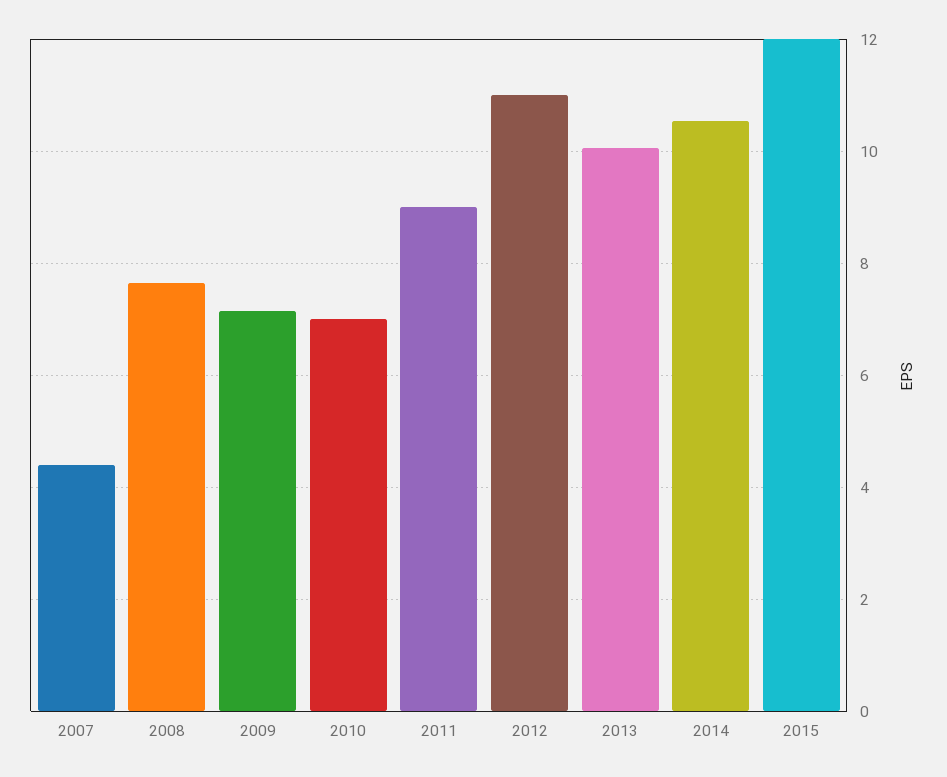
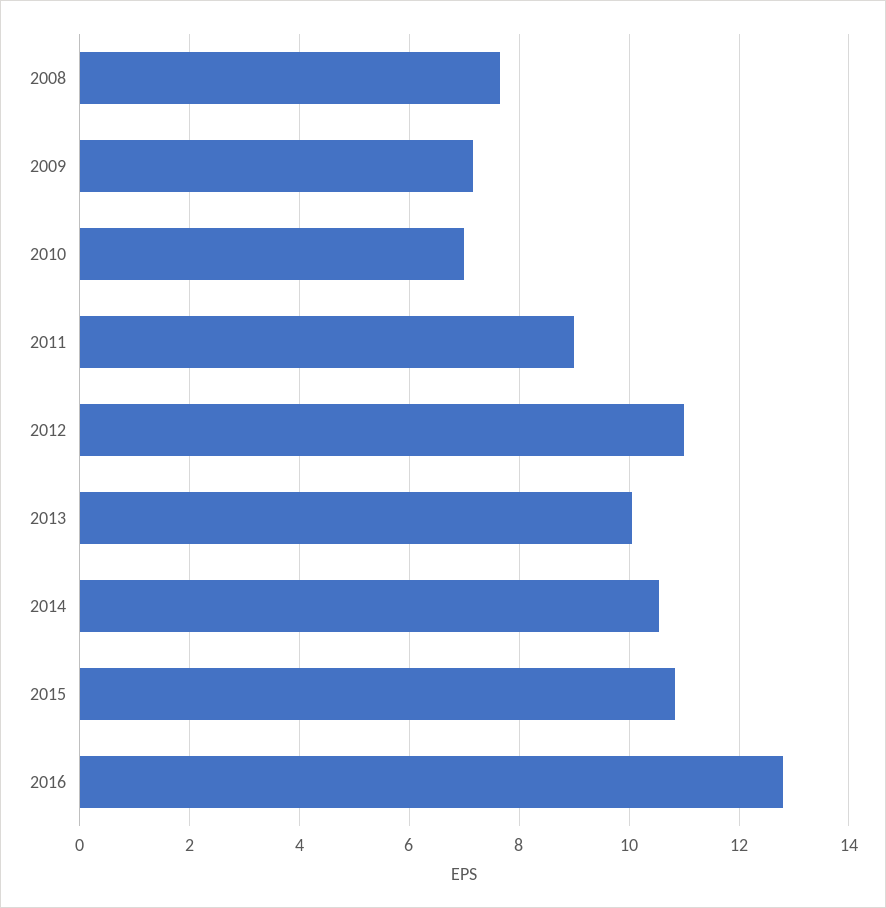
2007: 4.4 -> none
2015: 12 -> 10.8
2016: none -> 12.8

